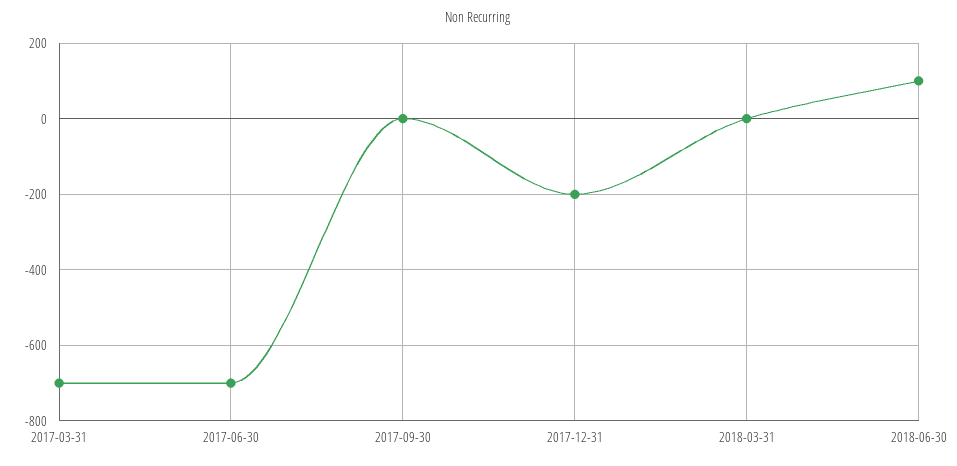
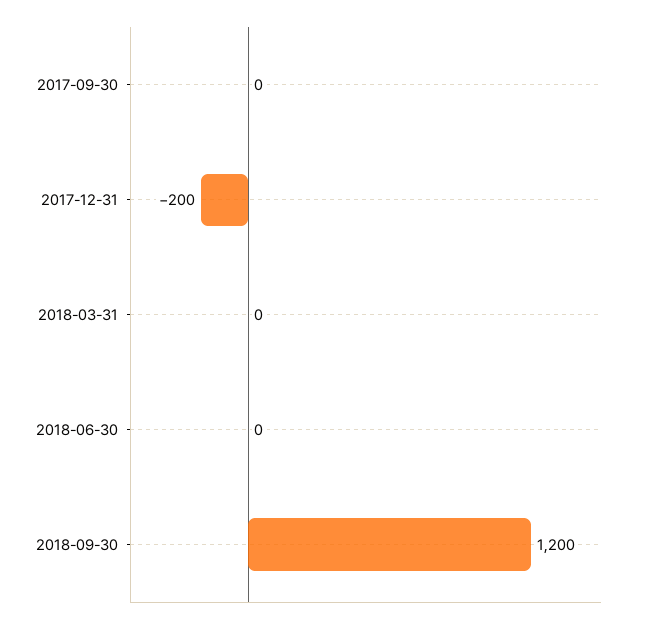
2017-03-31: -700 -> none
2017-06-30: -700 -> none
2018-06-30: 100 -> 0
2018-09-30: none -> 1200

